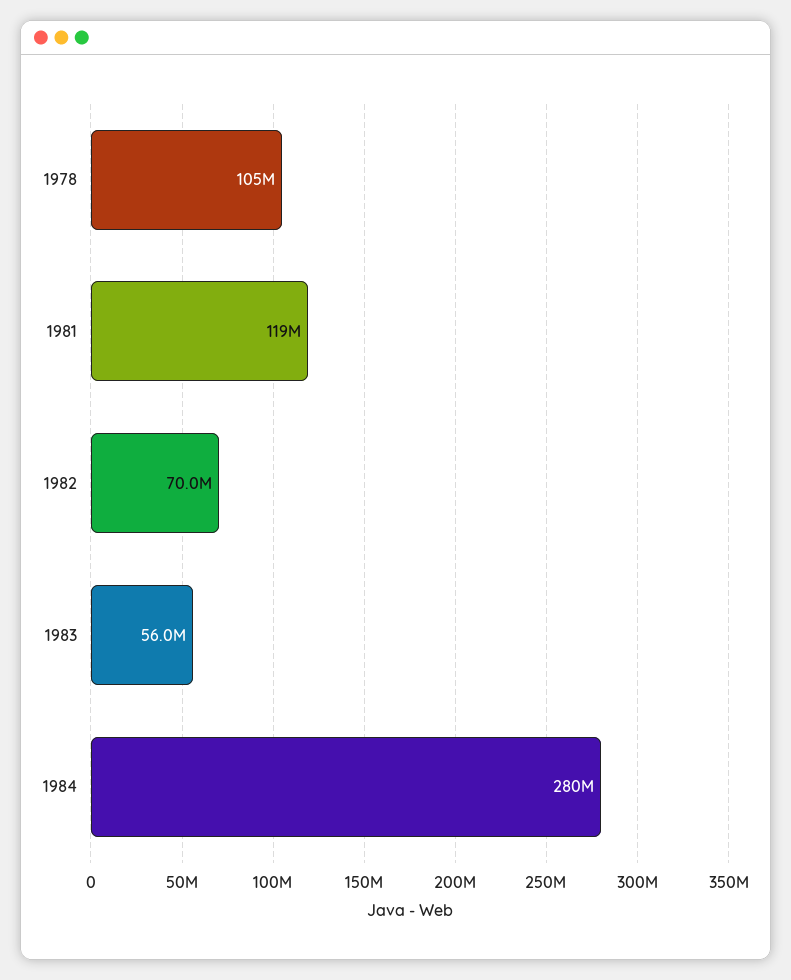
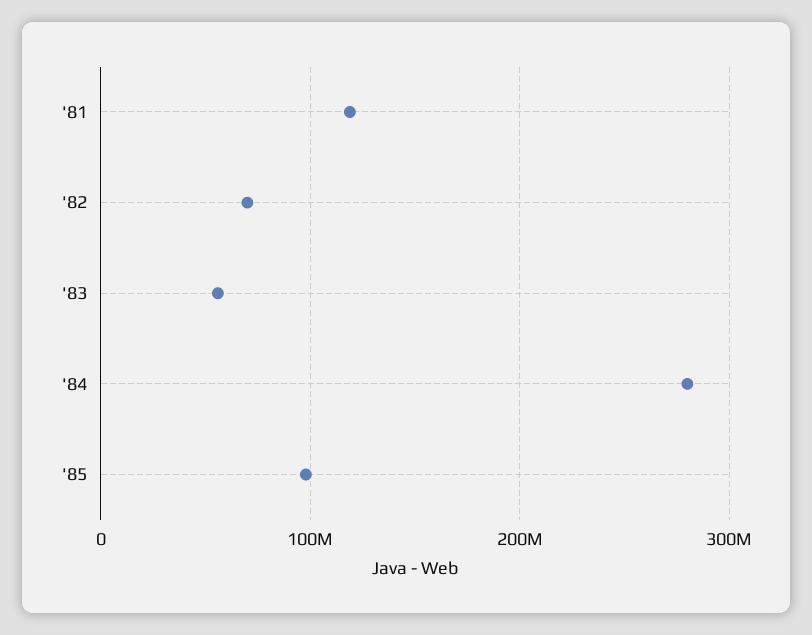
1978: 105000000 -> none
'85: none -> 100000000

